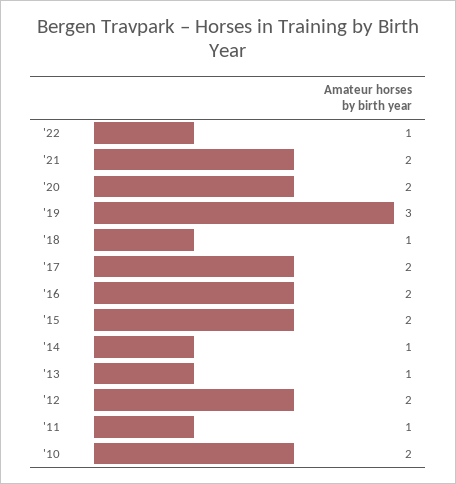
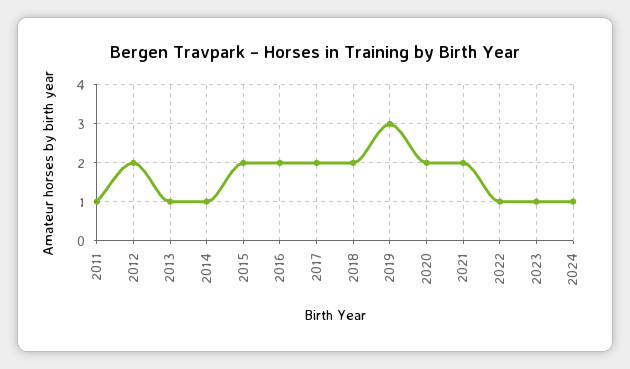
'18: 1 -> 2
'10: 2 -> none
2023: none -> 1
2024: none -> 1

